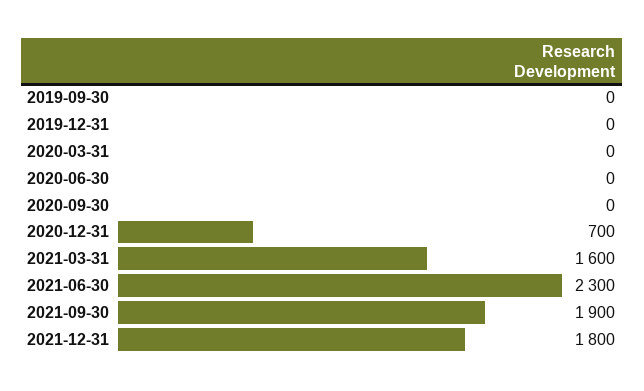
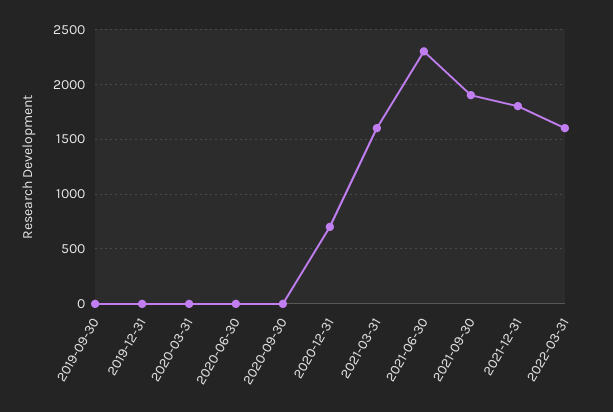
2022-03-31: none -> 1600

